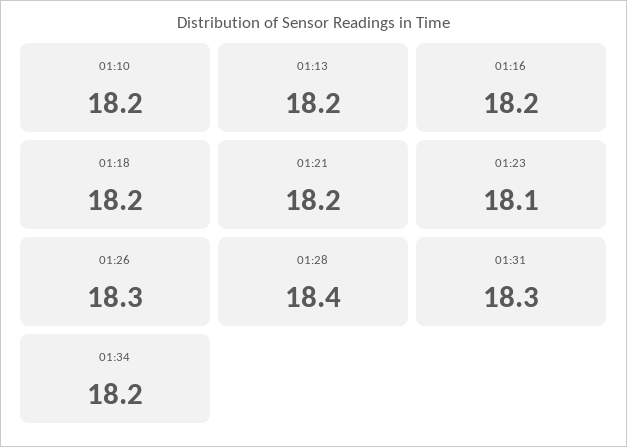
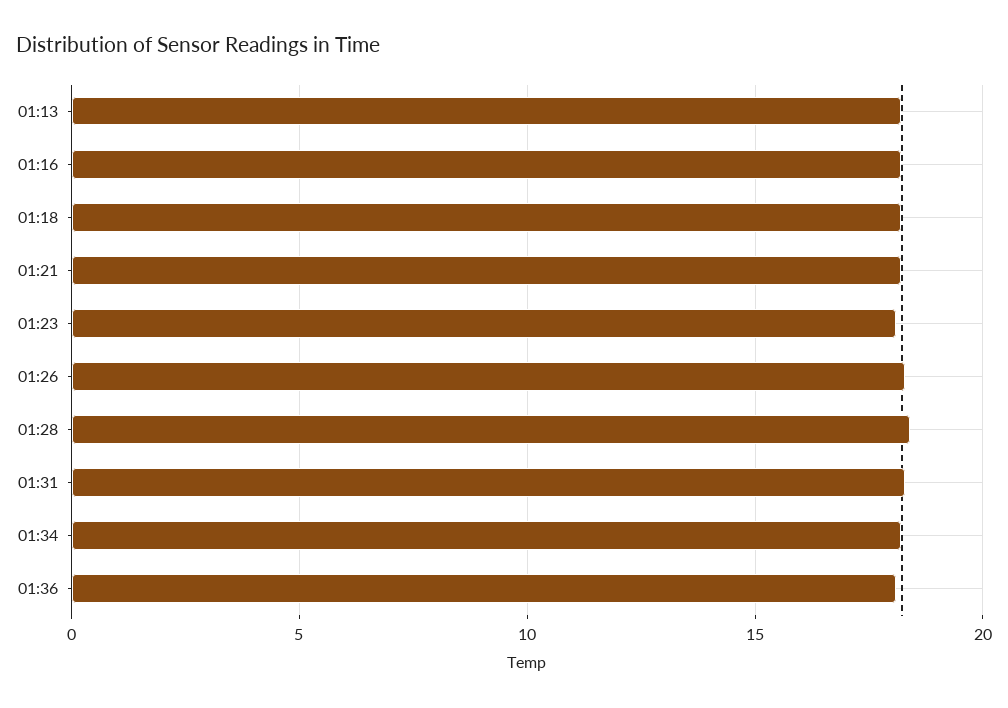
01:10: 18.2 -> none
01:36: none -> 18

